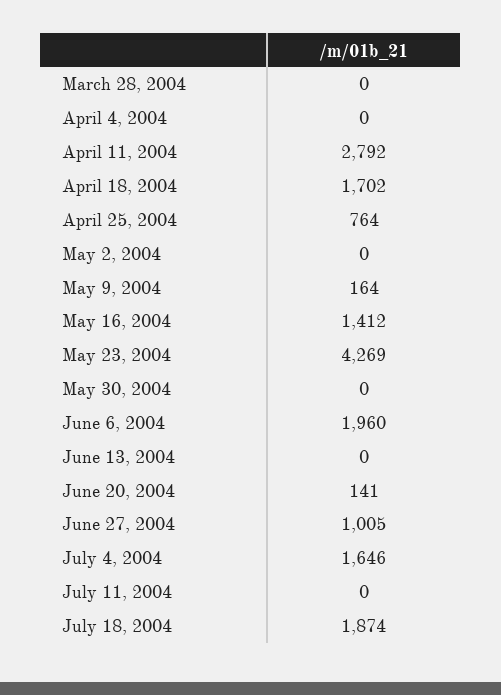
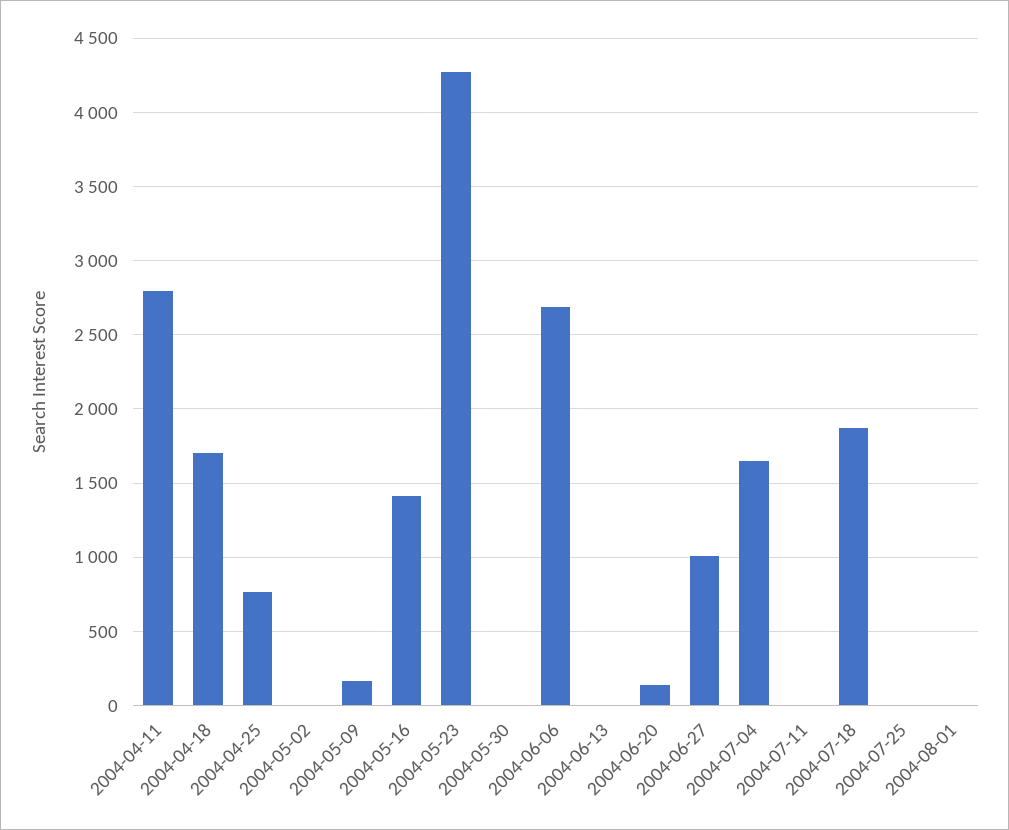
March 28, 2004: 0 -> none
April 4, 2004: 0 -> none
June 6, 2004: 1960 -> 2700
2004-07-25: none -> 0
2004-08-01: none -> 0

